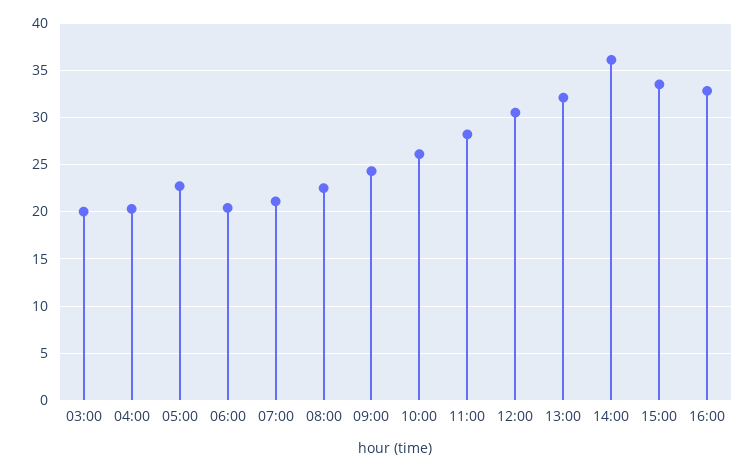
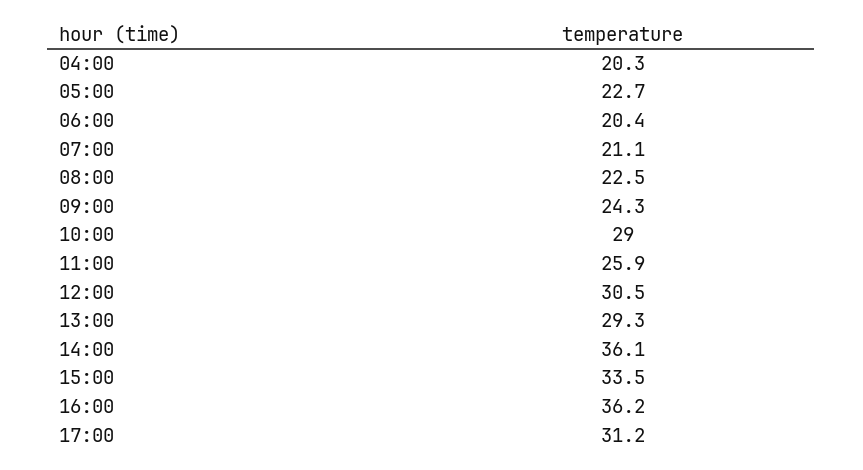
03:00: 20 -> none
10:00: 26 -> 29
11:00: 28 -> 25.9
13:00: 32 -> 29.3
16:00: 33 -> 36.2
17:00: none -> 31.2

